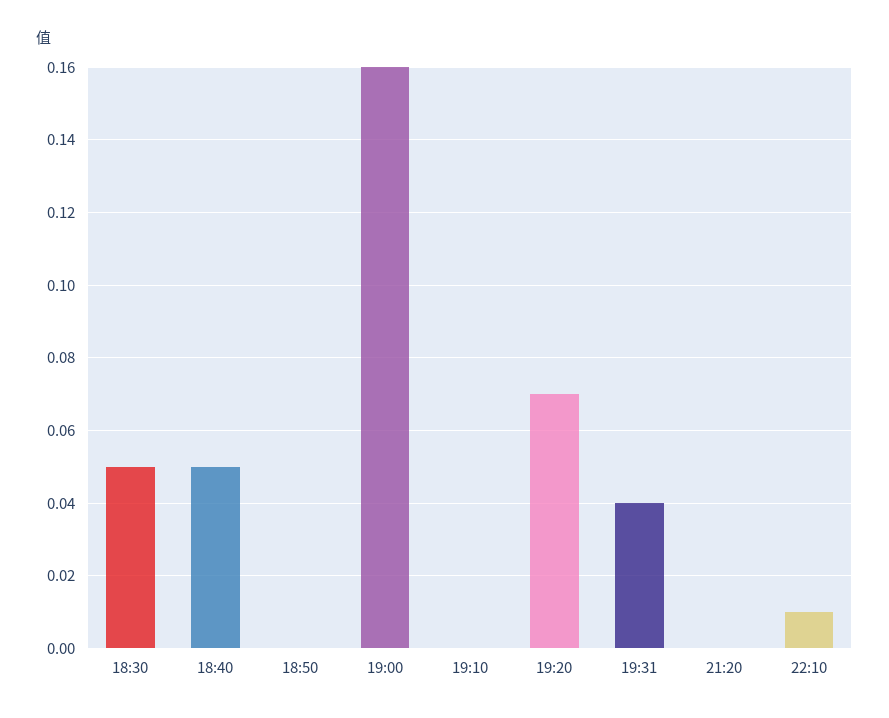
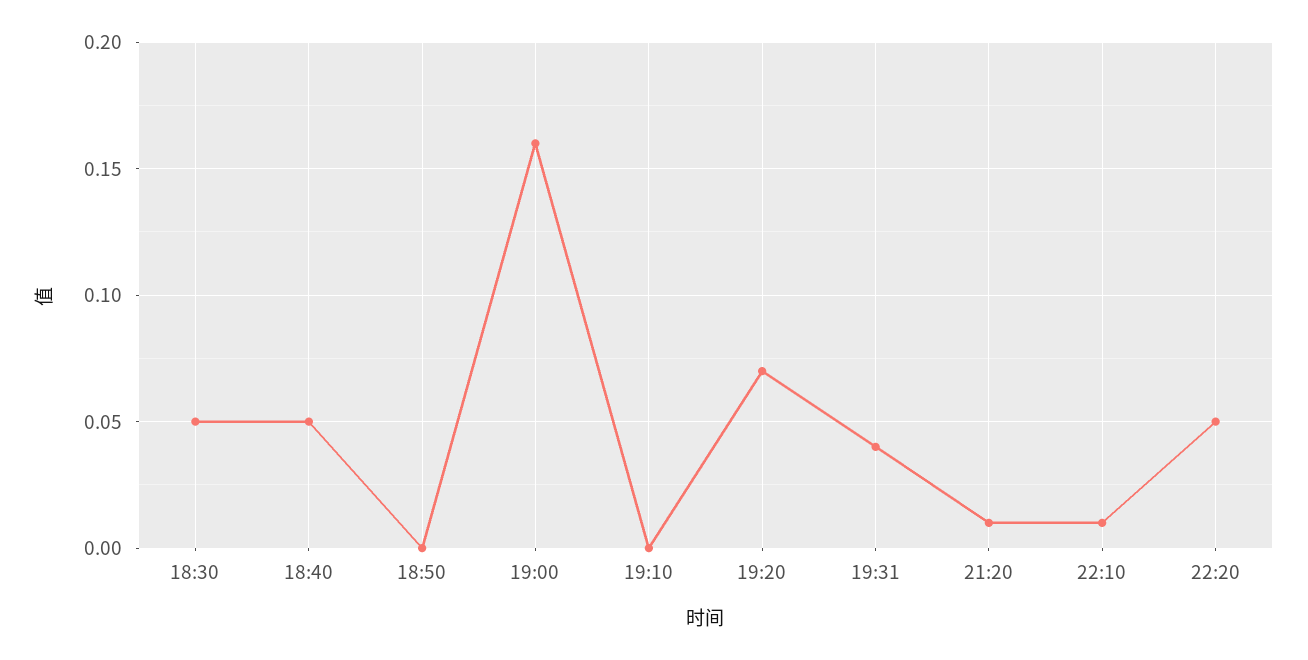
21:20: 0 -> 0.01
22:20: none -> 0.05

